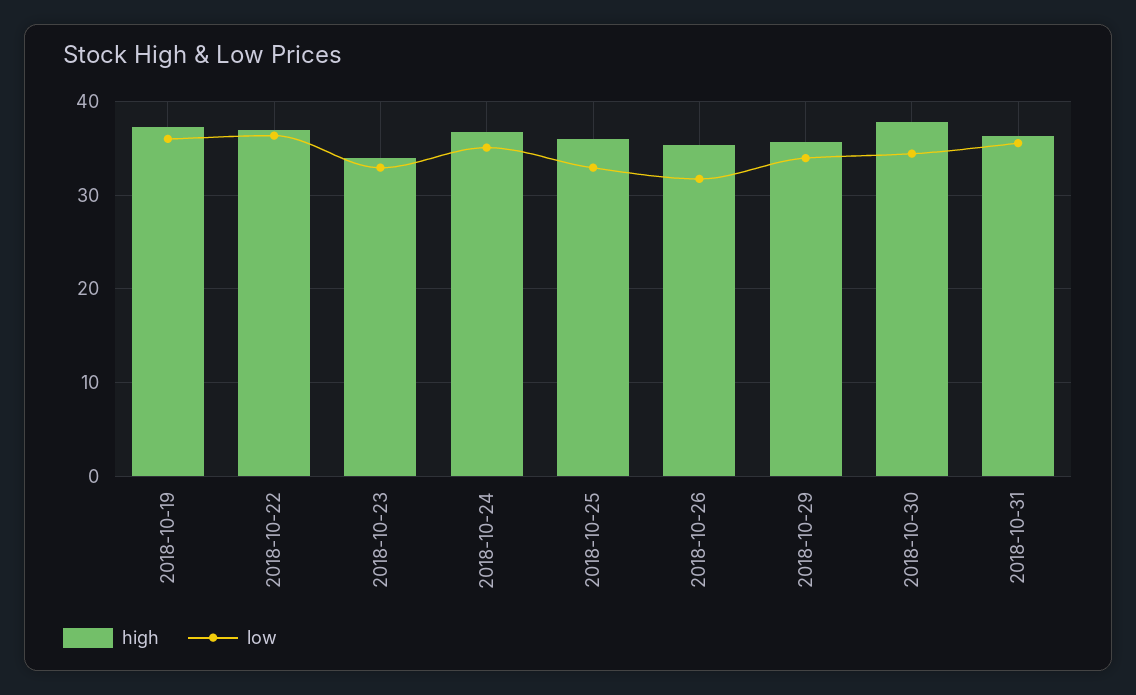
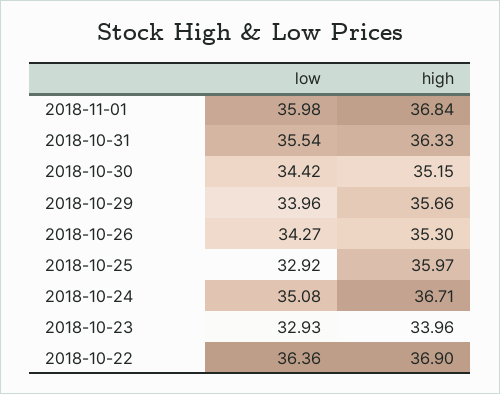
high, 2018-10-19: 37 -> none
low, 2018-10-19: 36 -> none
low, 2018-10-26: 32 -> 34.27
high, 2018-10-30: 38 -> 35.15
low, 2018-11-01: none -> 35.98
high, 2018-11-01: none -> 36.84

